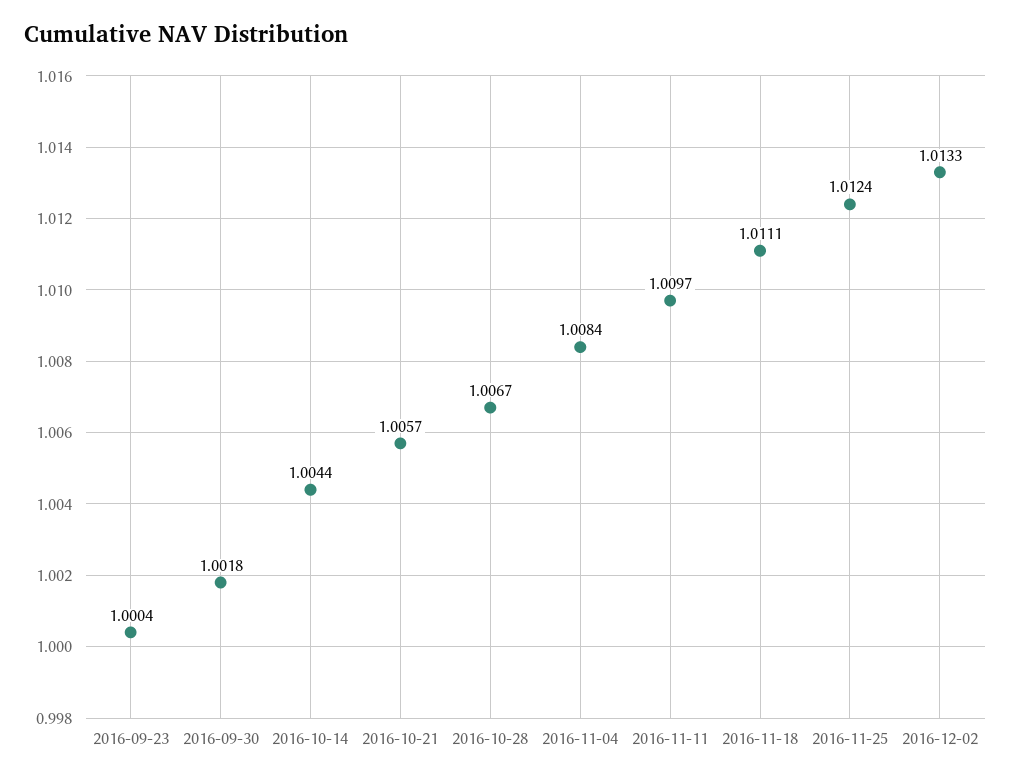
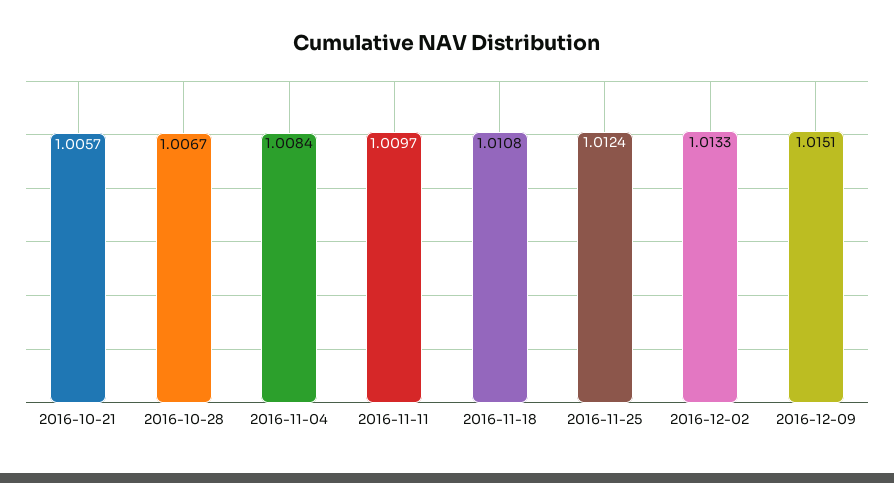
2016-09-23: 1.0004 -> none
2016-09-30: 1.0018 -> none
2016-10-14: 1.0044 -> none
2016-11-18: 1.0111 -> 1.0108
2016-12-09: none -> 1.0151

